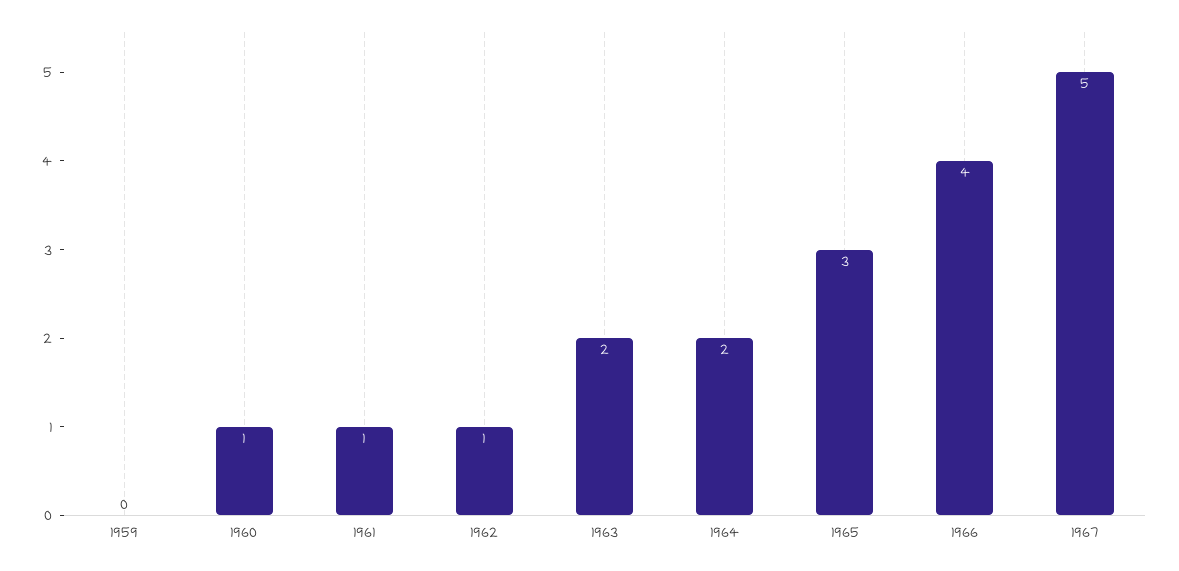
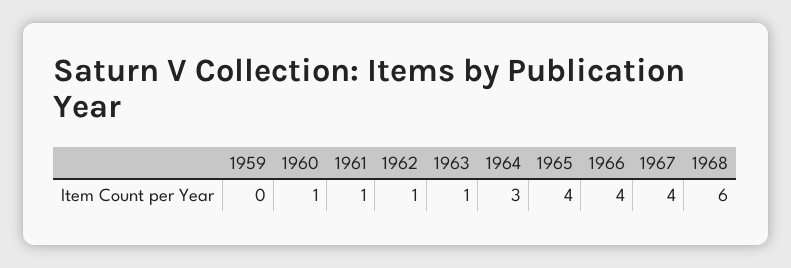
1963: 2 -> 1
1964: 2 -> 3
1965: 3 -> 4
1967: 5 -> 4
1968: none -> 6

